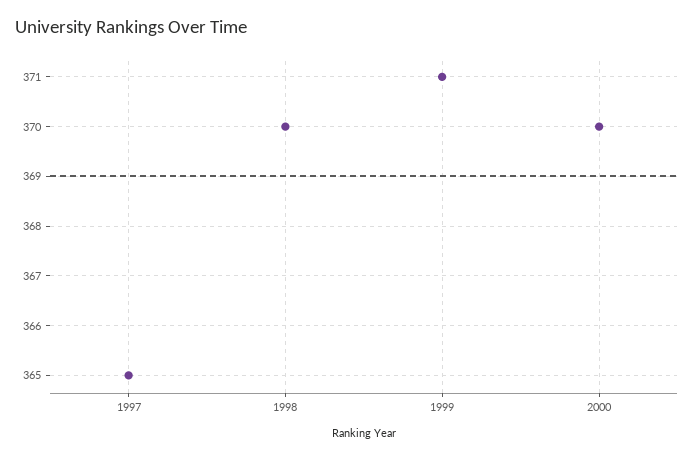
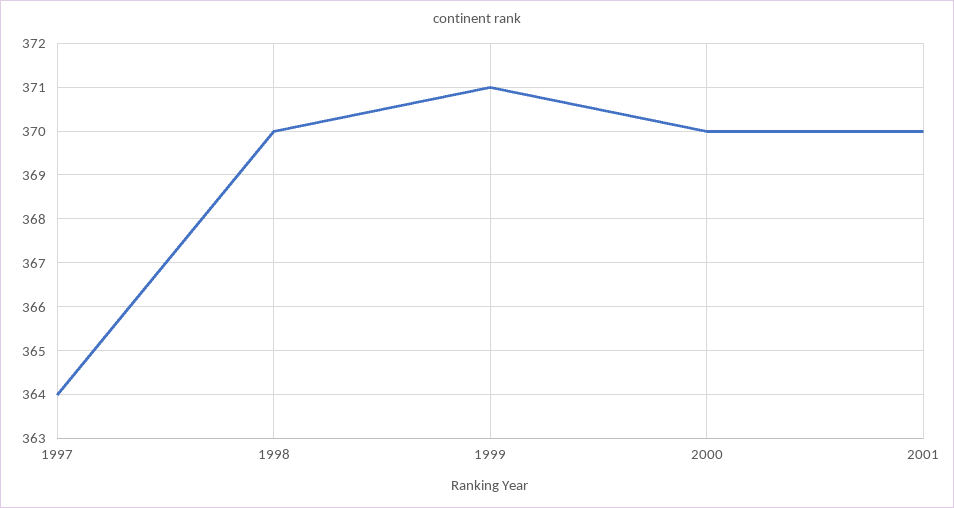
1997: 365 -> 364
2001: none -> 370

